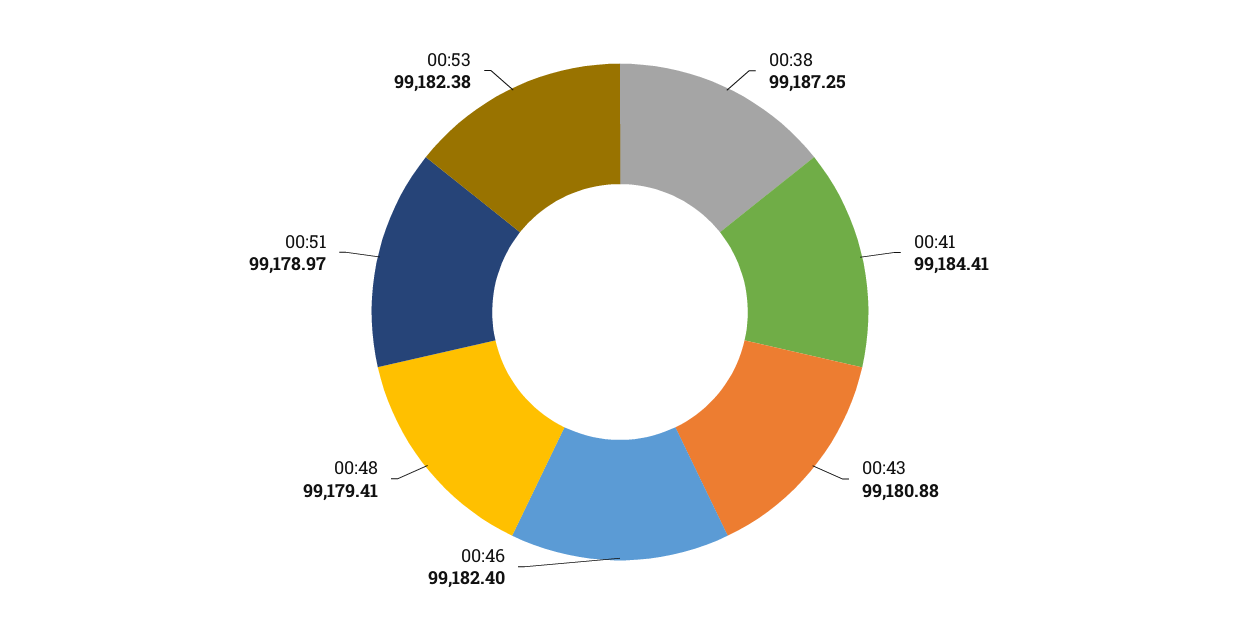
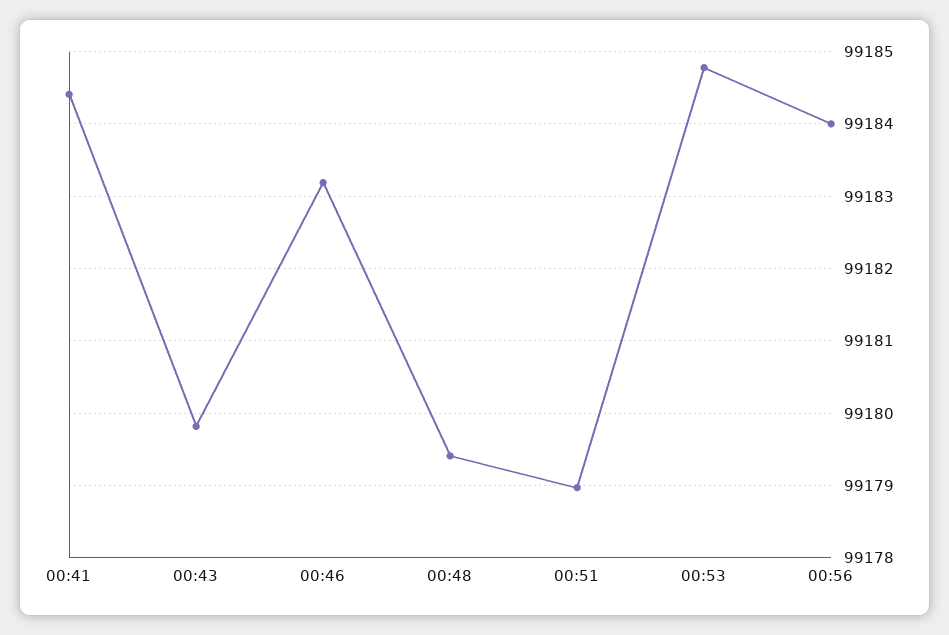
00:38: 99187.25 -> none
00:43: 99180.88 -> 99179.8
00:46: 99182.4 -> 99183.2
00:53: 99182.38 -> 99184.8
00:56: none -> 99184

